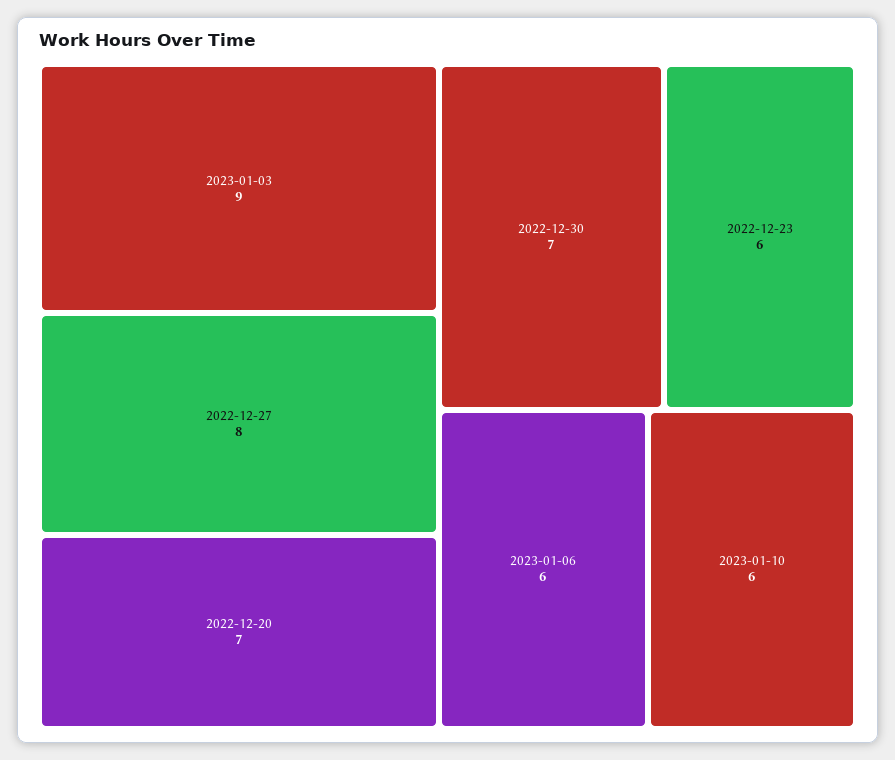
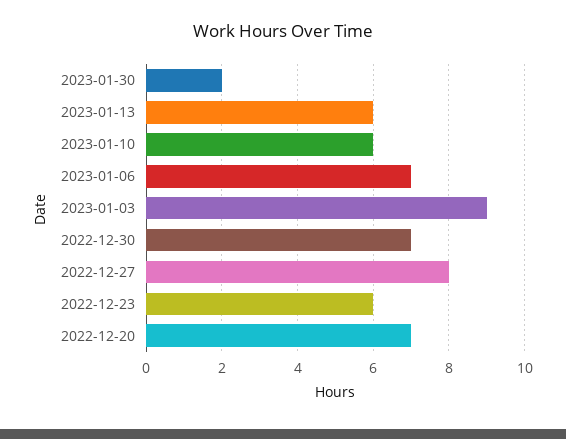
2023-01-06: 6 -> 7
2023-01-30: none -> 2
2023-01-13: none -> 6

